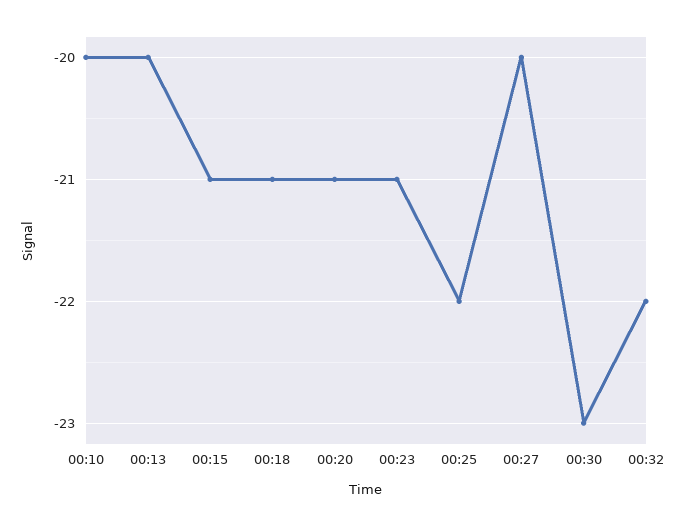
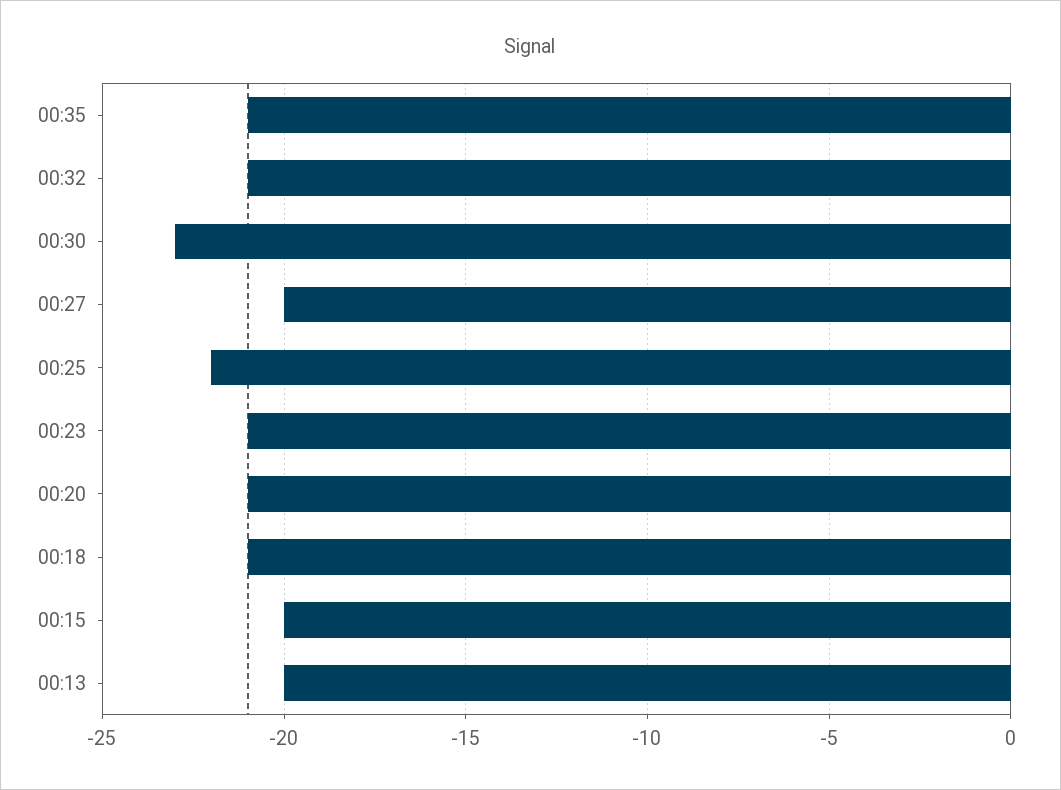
00:10: -20 -> none
00:15: -21 -> -20
00:32: -22 -> -21
00:35: none -> -21

